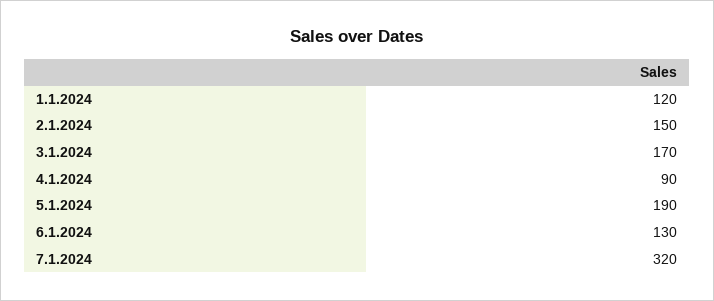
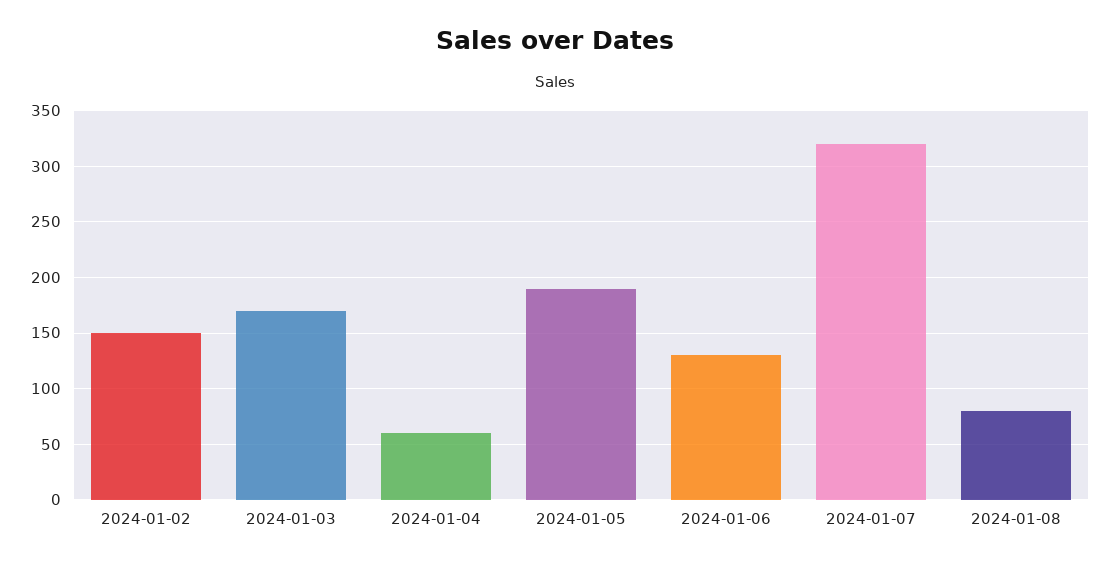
1.1.2024: 120 -> none
4.1.2024: 90 -> 60
2024-01-08: none -> 80

